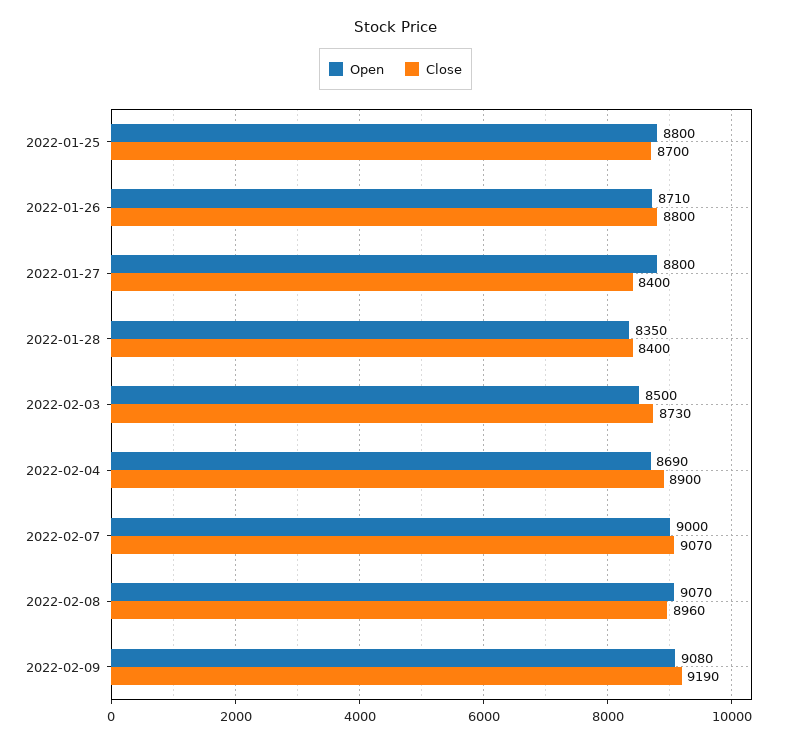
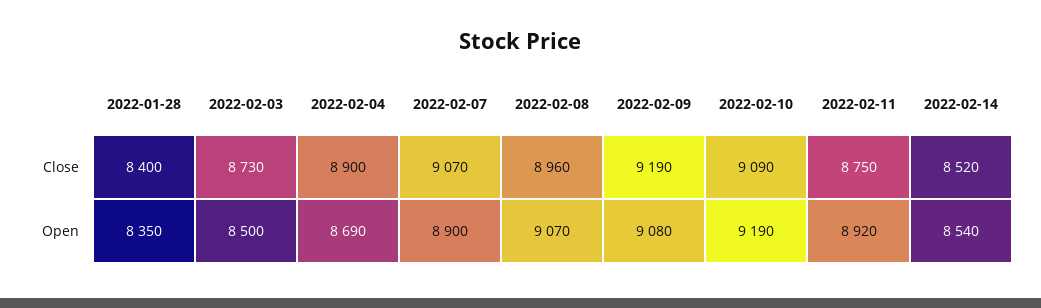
Open, 2022-01-25: 8800 -> none
Close, 2022-01-25: 8700 -> none
Open, 2022-01-26: 8710 -> none
Close, 2022-01-26: 8800 -> none
Open, 2022-01-27: 8800 -> none
Close, 2022-01-27: 8400 -> none
Open, 2022-02-07: 9000 -> 8900
Close, 2022-02-10: none -> 9090
Close, 2022-02-11: none -> 8750
Close, 2022-02-14: none -> 8520
Open, 2022-02-10: none -> 9190
Open, 2022-02-11: none -> 8920
Open, 2022-02-14: none -> 8540

